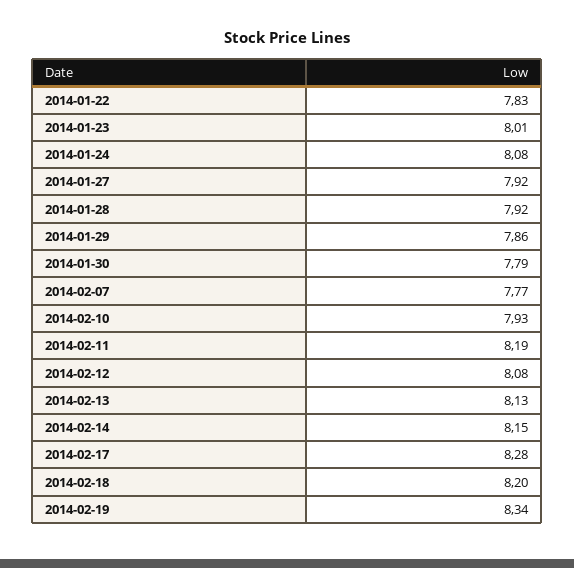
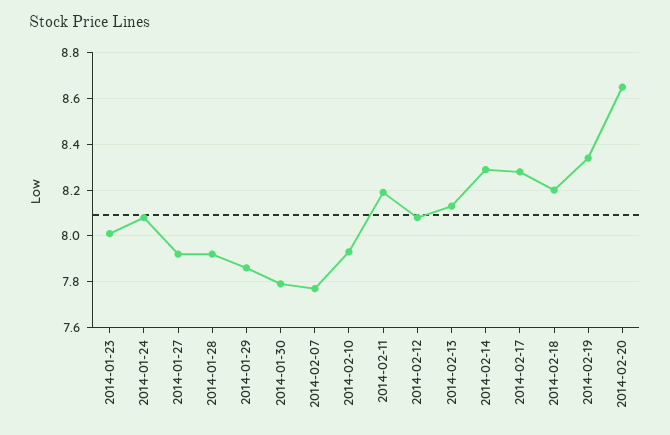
2014-01-22: 7.83 -> none
2014-02-14: 8.15 -> 8.3
2014-02-20: none -> 8.65

